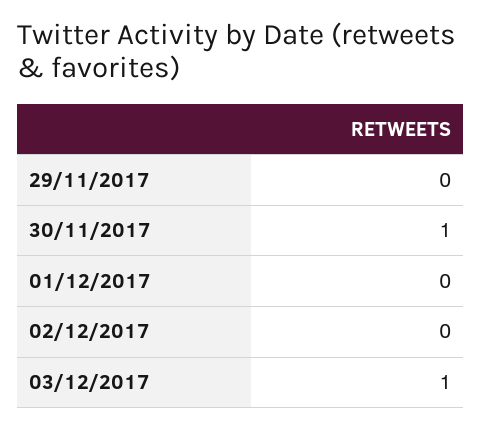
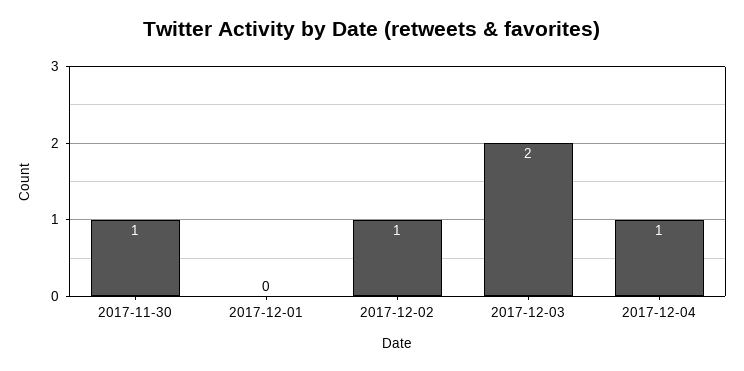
29/11/2017: 0 -> none
02/12/2017: 0 -> 1
03/12/2017: 1 -> 2
2017-12-04: none -> 1

